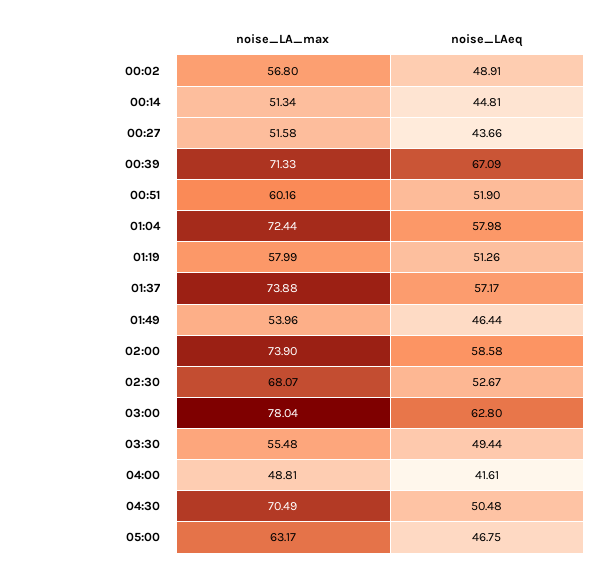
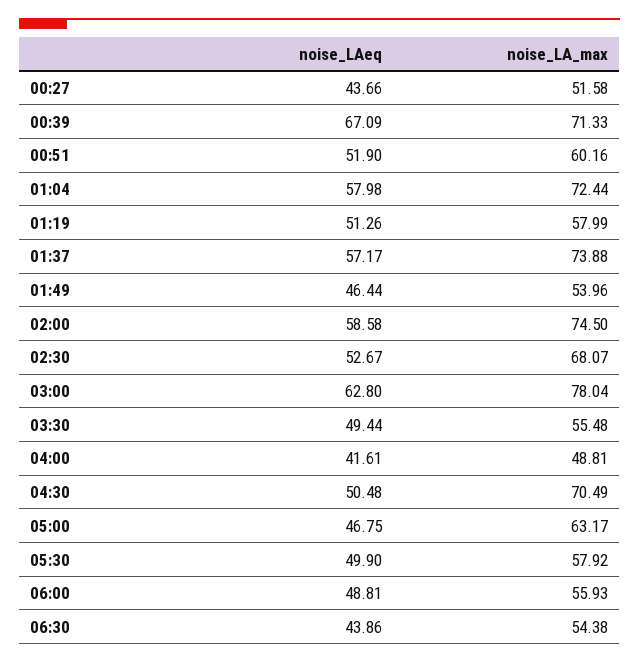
noise_LA_max, 00:02: 56.8 -> none
noise_LAeq, 00:02: 48.91 -> none
noise_LA_max, 00:14: 51.34 -> none
noise_LAeq, 00:14: 44.81 -> none
noise_LA_max, 02:00: 73.9 -> 74.5
noise_LAeq, 05:30: none -> 49.9
noise_LA_max, 05:30: none -> 57.92
noise_LAeq, 06:00: none -> 48.81
noise_LA_max, 06:00: none -> 55.93
noise_LAeq, 06:30: none -> 43.86
noise_LA_max, 06:30: none -> 54.38

